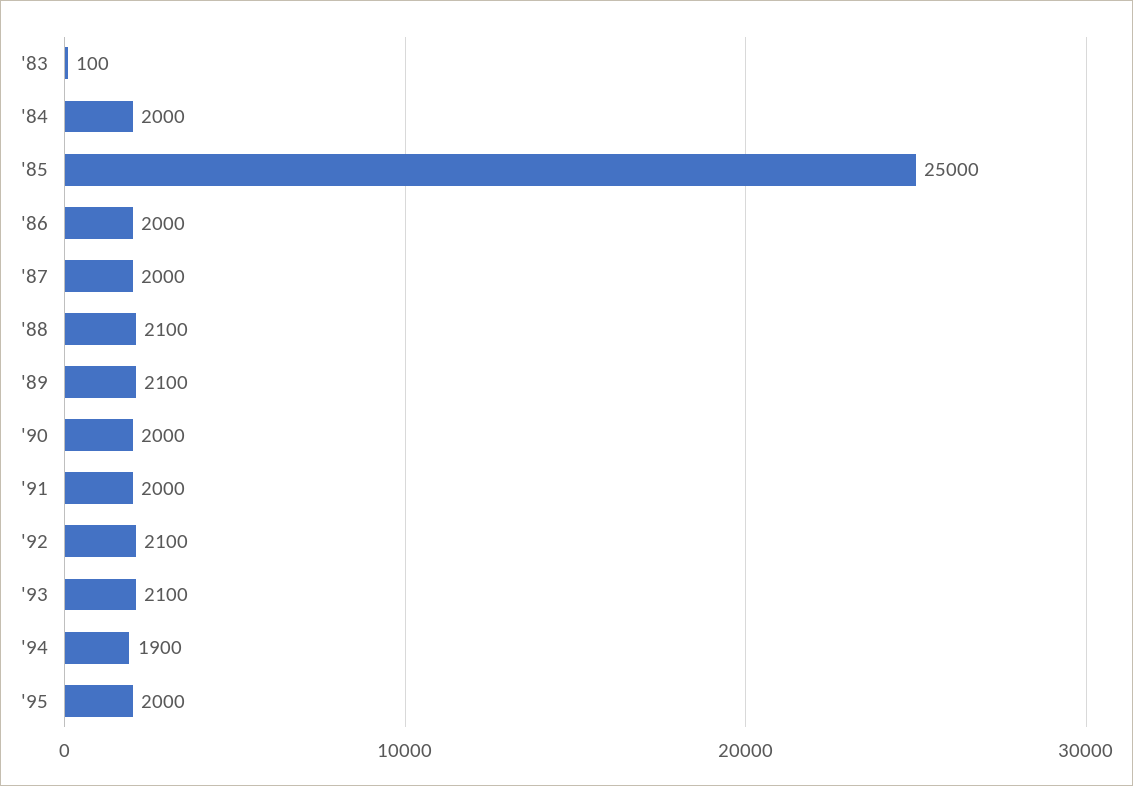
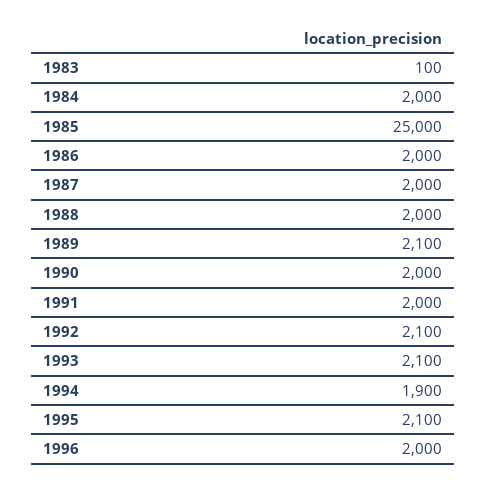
'88: 2100 -> 2000
'95: 2000 -> 2100
1996: none -> 2000

